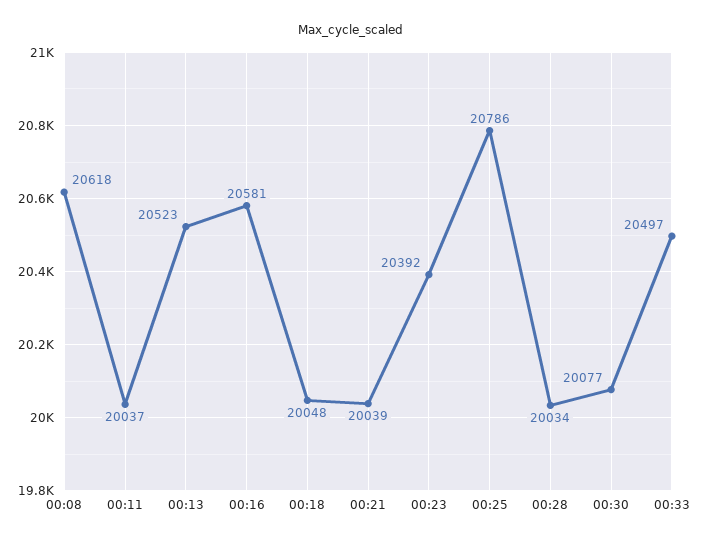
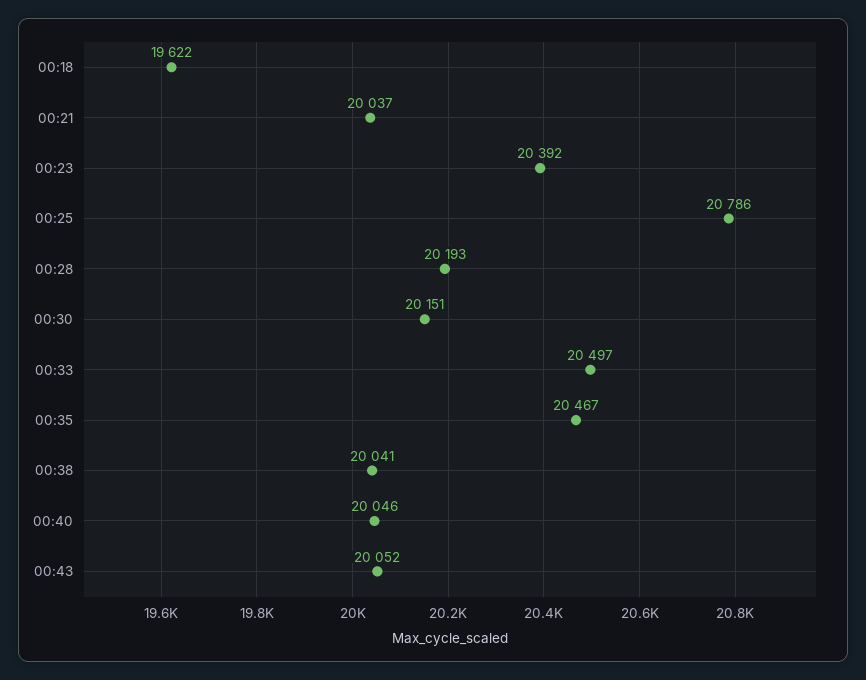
00:08: 20618 -> none
00:11: 20037 -> none
00:13: 20523 -> none
00:16: 20581 -> none
00:18: 20048 -> 19622
00:21: 20039 -> 20037
00:28: 20034 -> 20193
00:30: 20077 -> 20151
00:35: none -> 20467
00:38: none -> 20041
00:40: none -> 20046
00:43: none -> 20052

